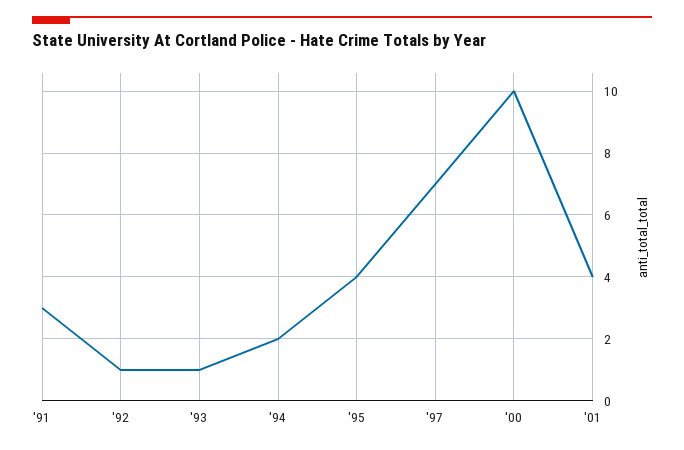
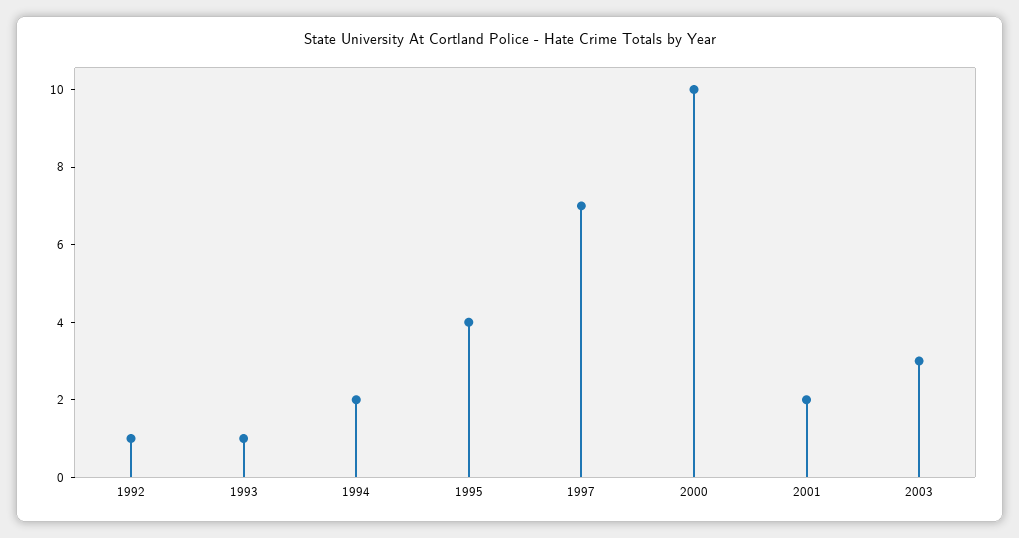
'91: 3 -> none
'01: 4 -> 2
2003: none -> 3

